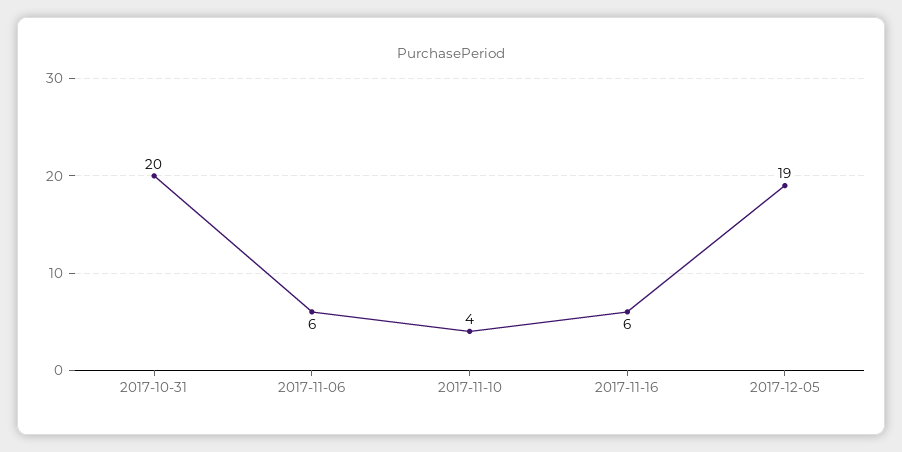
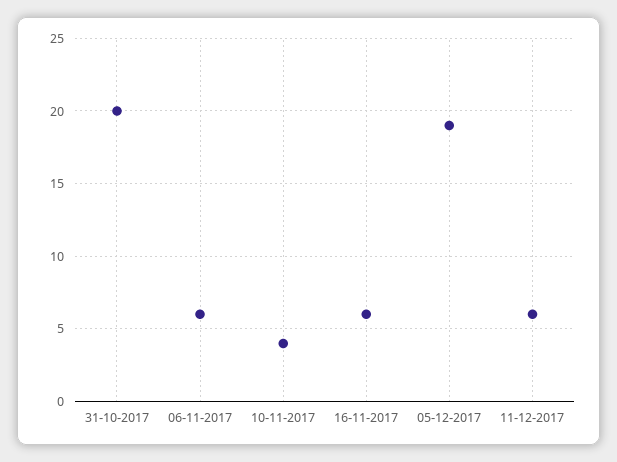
11-12-2017: none -> 6

